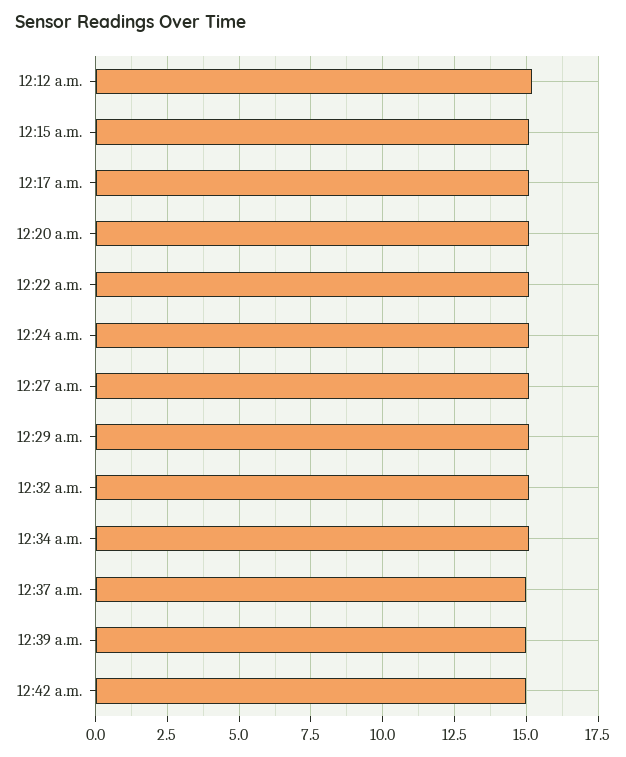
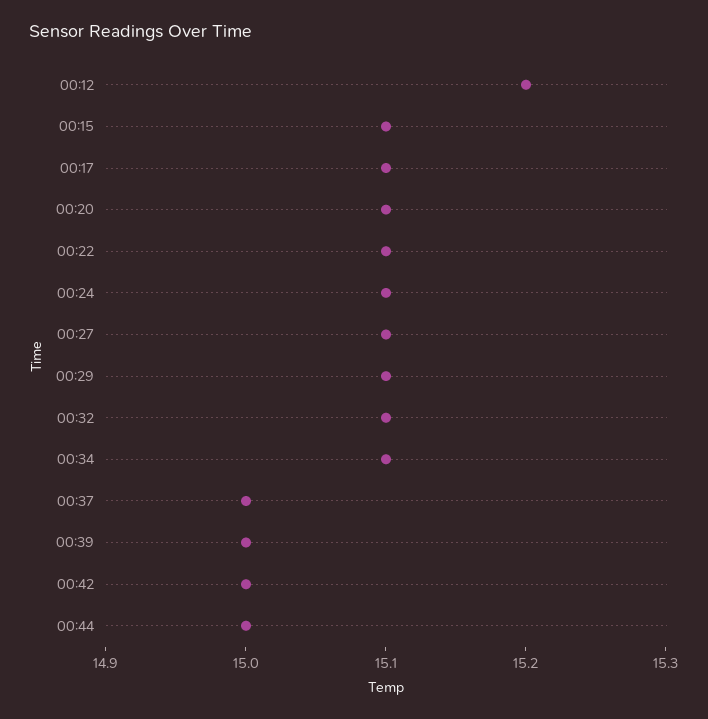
00:44: none -> 15

